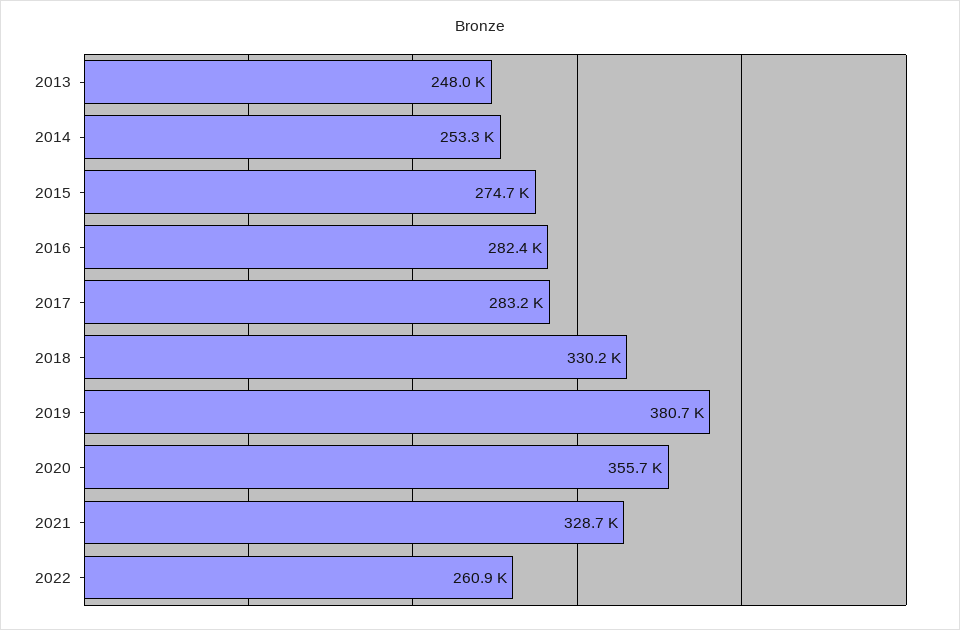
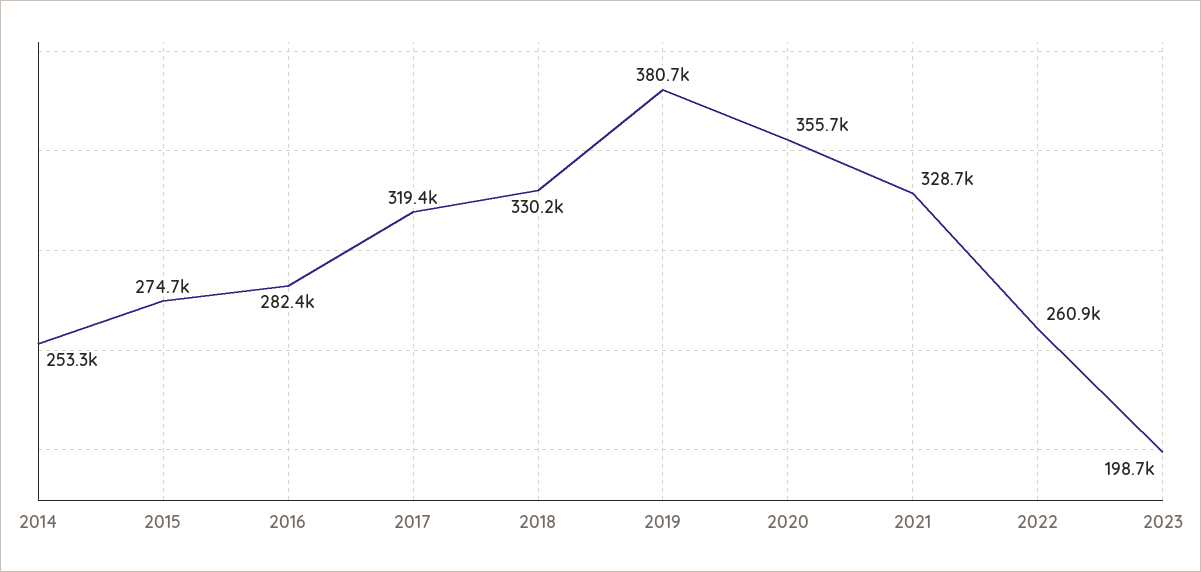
2013: 248000 -> none
2017: 283200 -> 319400
2023: none -> 198700

